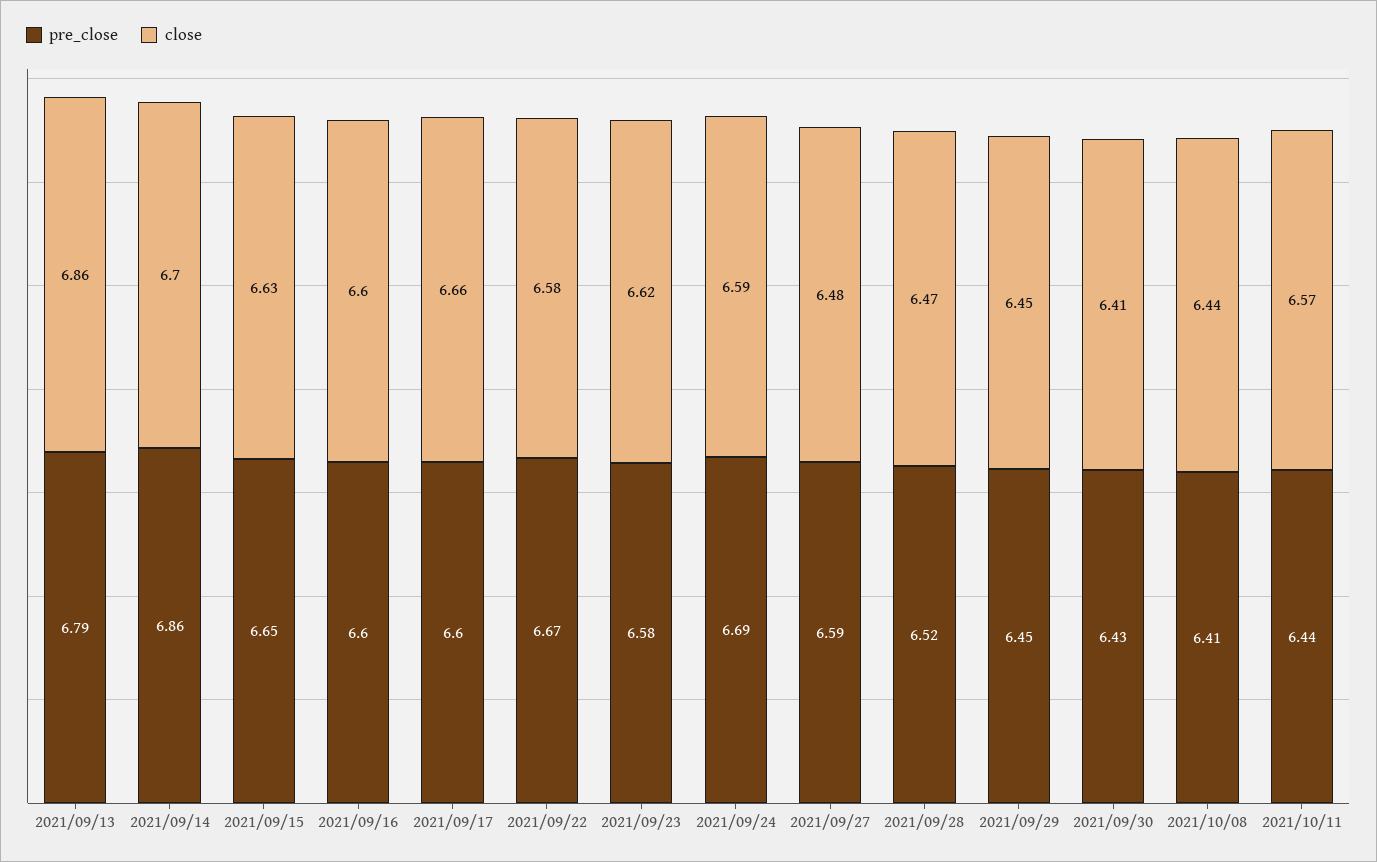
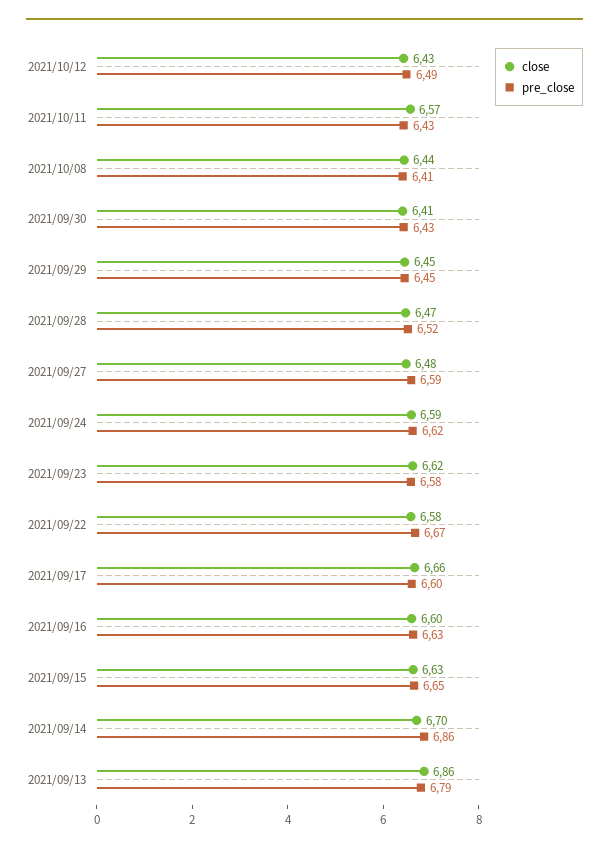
pre_close, 2021/09/16: 6.6 -> 6.63
pre_close, 2021/09/24: 6.69 -> 6.62
pre_close, 2021/10/11: 6.44 -> 6.43
close, 2021/10/12: none -> 6.43
pre_close, 2021/10/12: none -> 6.49

